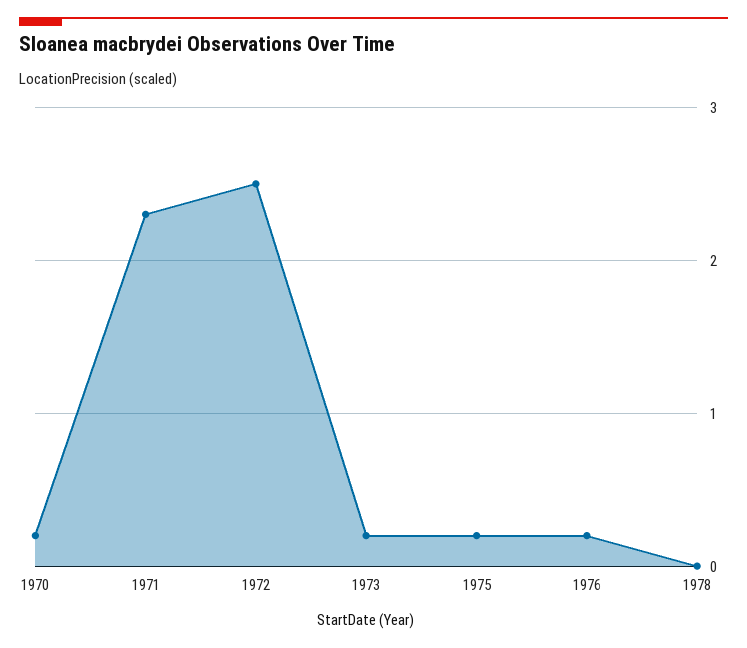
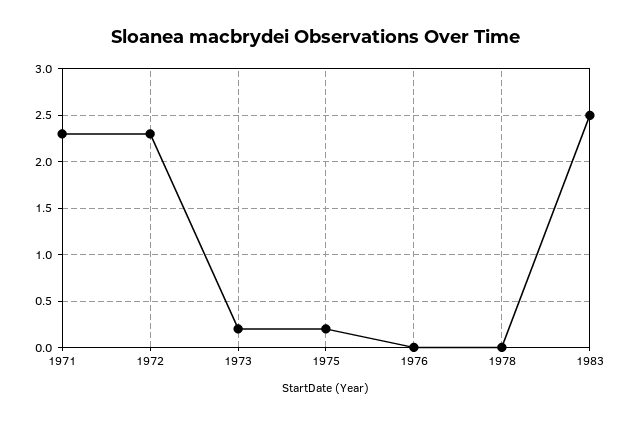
1970: 0.2 -> none
1972: 2.5 -> 2.3
1976: 0.2 -> 0
1983: none -> 2.5

